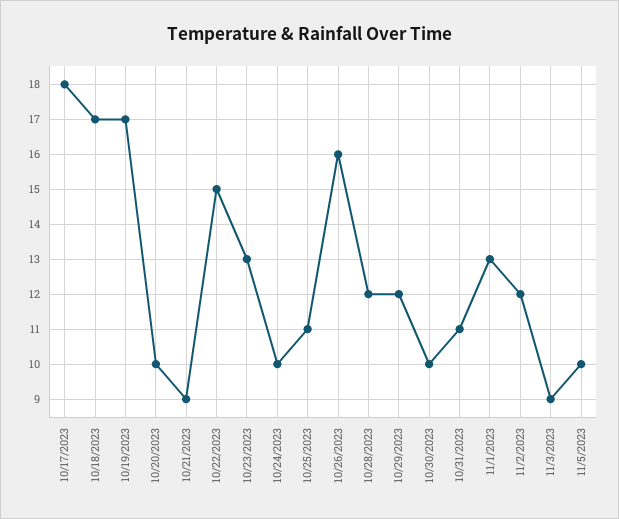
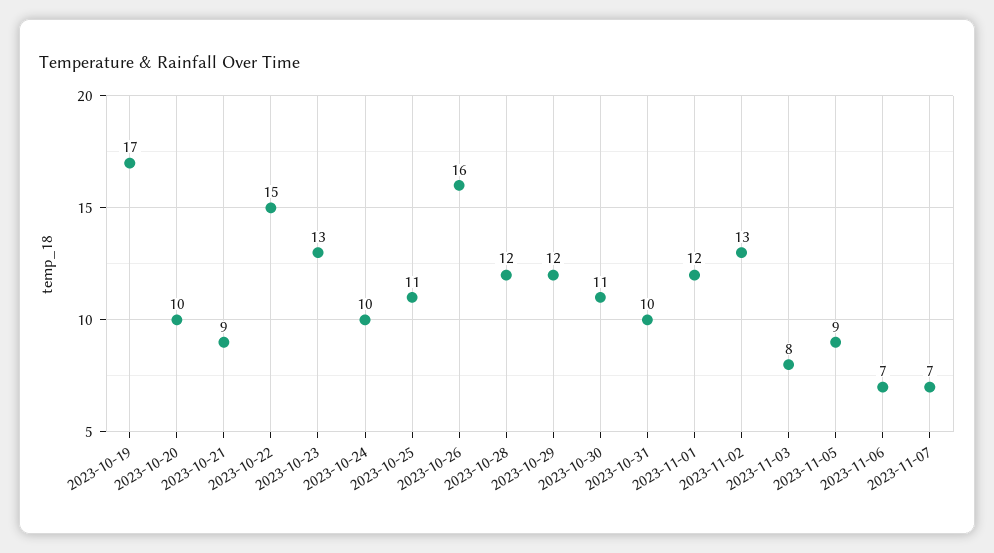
10/17/2023: 18 -> none
10/18/2023: 17 -> none
10/30/2023: 10 -> 11
10/31/2023: 11 -> 10
11/1/2023: 13 -> 12
11/2/2023: 12 -> 13
11/3/2023: 9 -> 8
11/5/2023: 10 -> 9
2023-11-06: none -> 7
2023-11-07: none -> 7

